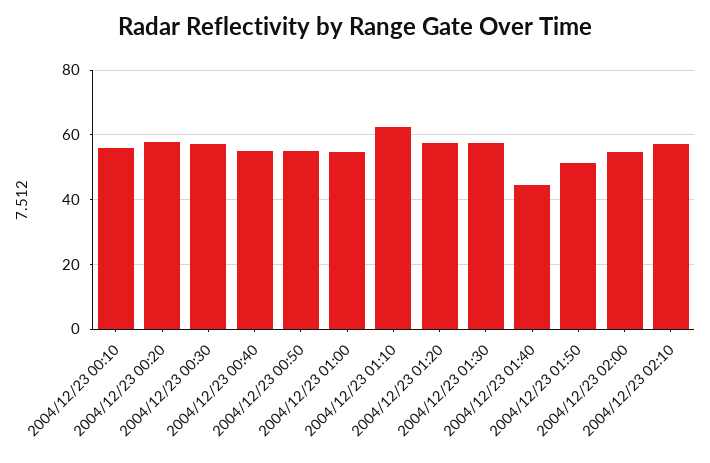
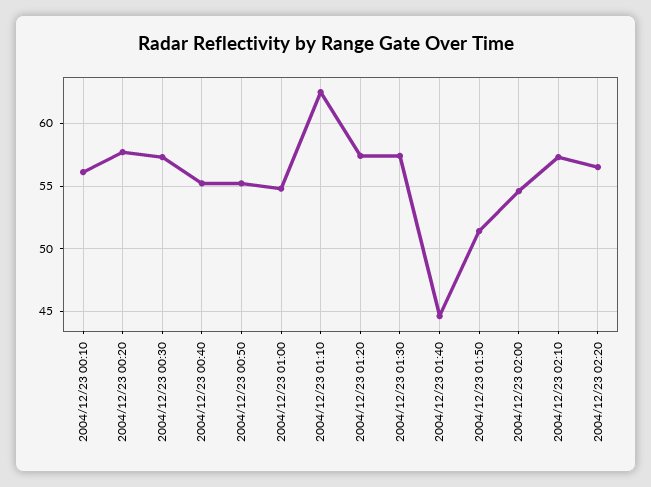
2004/12/23 02:20: none -> 56.5

